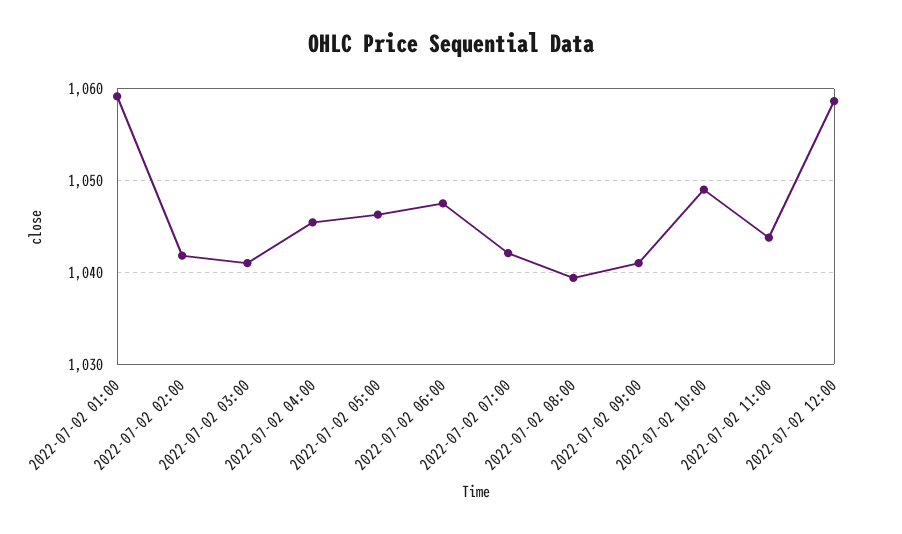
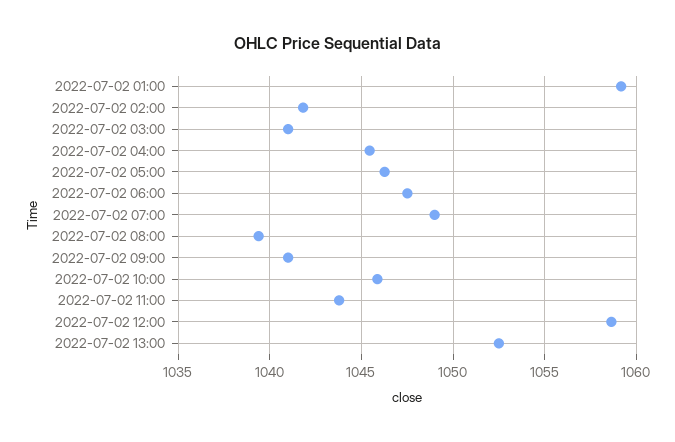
2022-07-02 07:00: 1042 -> 1049
2022-07-02 10:00: 1049 -> 1046
2022-07-02 13:00: none -> 1052.5

